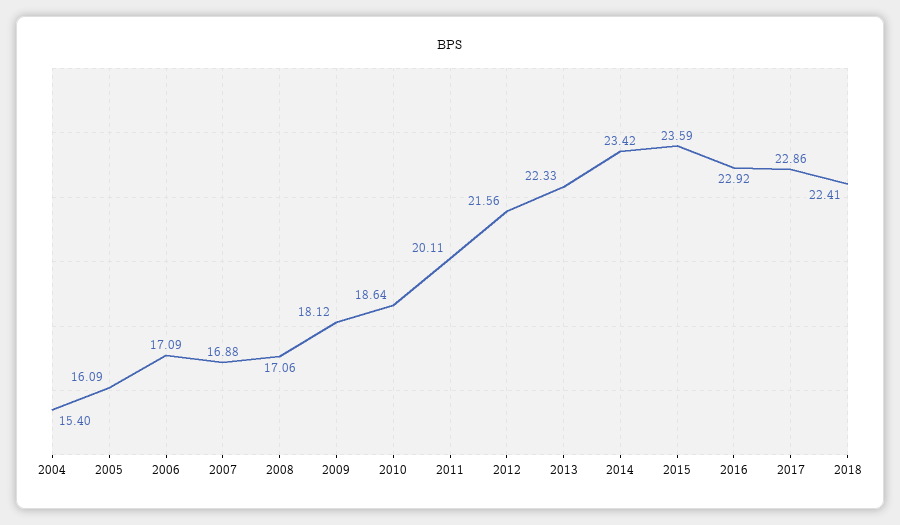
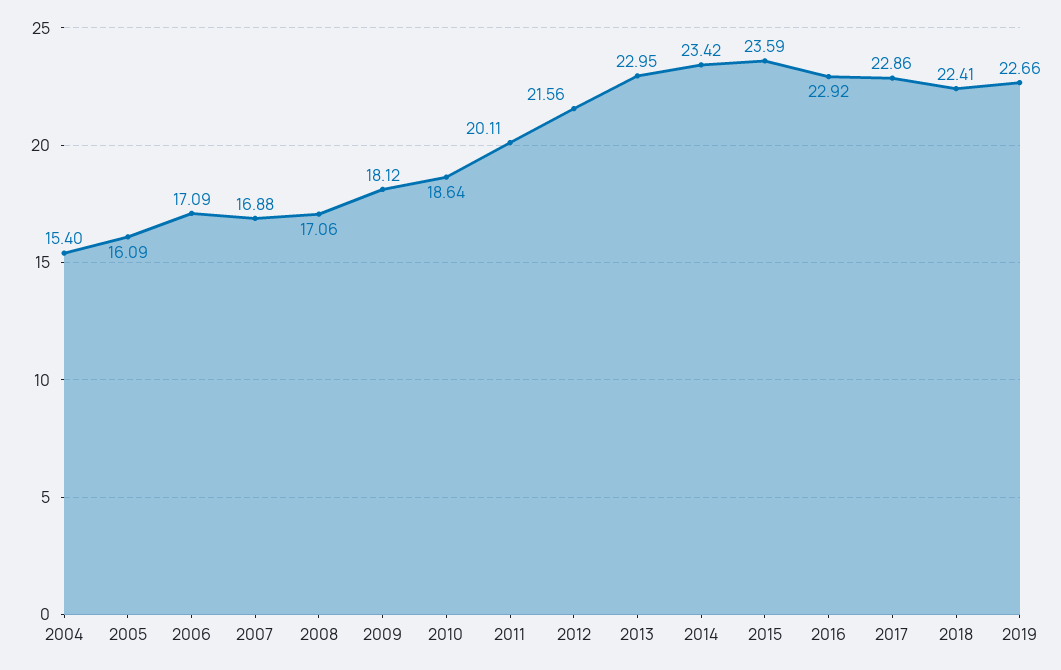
2013: 22.33 -> 22.95
2019: none -> 22.66

